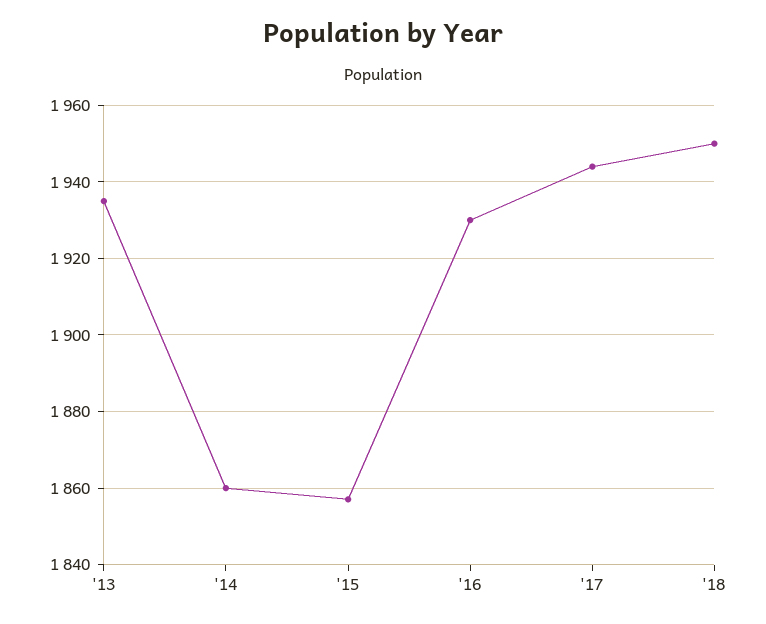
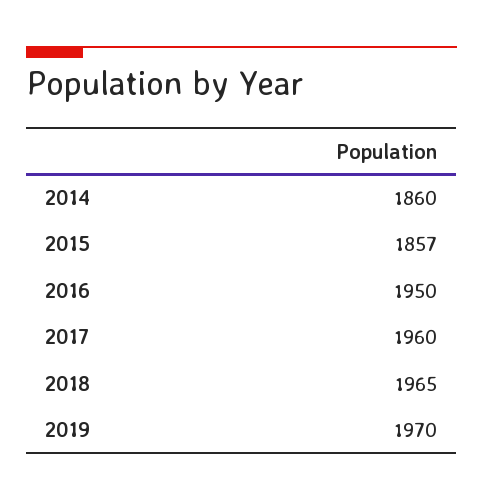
'13: 1935 -> none
'16: 1930 -> 1950
'17: 1945 -> 1960
'18: 1950 -> 1965
2019: none -> 1970

